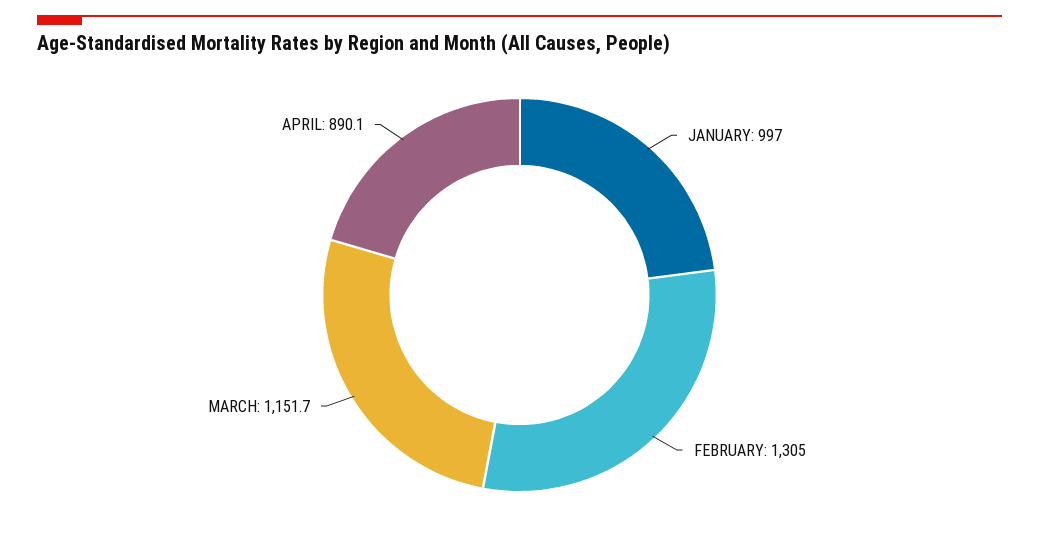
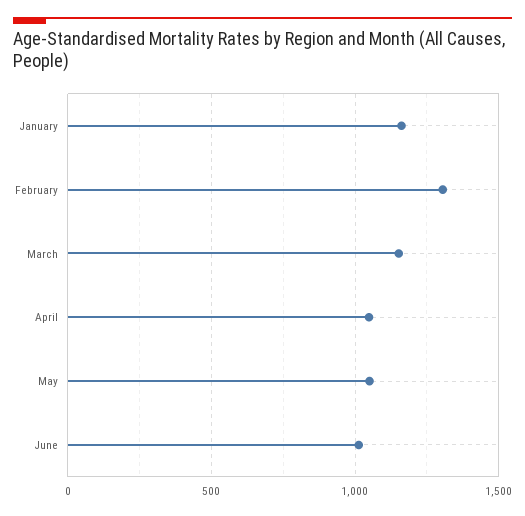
JANUARY: 997 -> 1150
APRIL: 890.1 -> 1050
May: none -> 1050
June: none -> 1000

